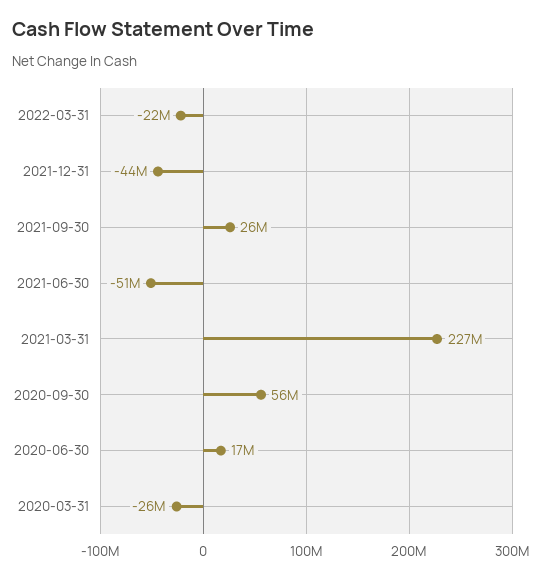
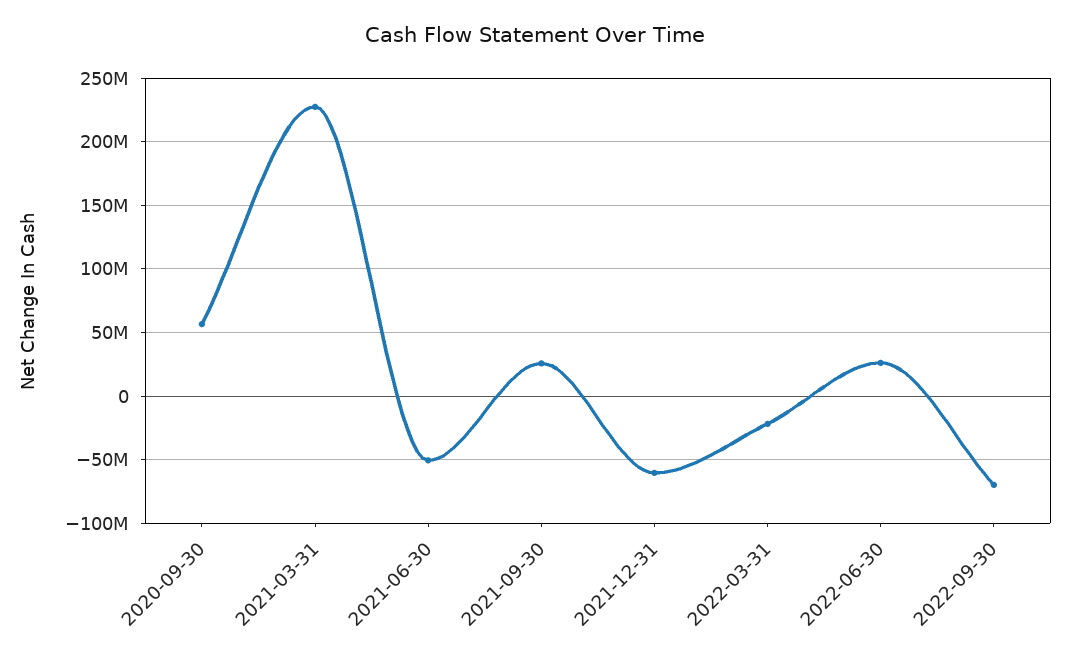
2021-12-31: -44000000 -> -60000000
2020-06-30: 17000000 -> none
2020-03-31: -26000000 -> none
2022-06-30: none -> 25000000
2022-09-30: none -> -70000000

